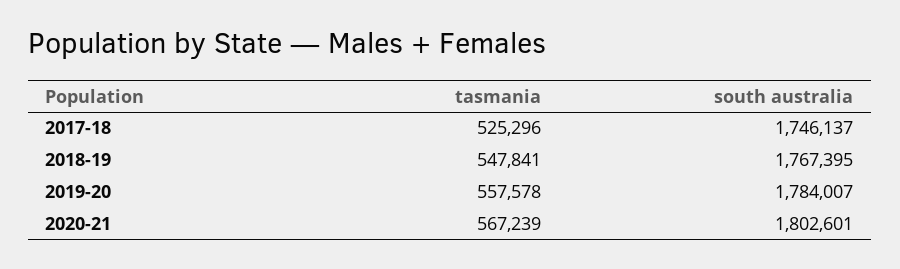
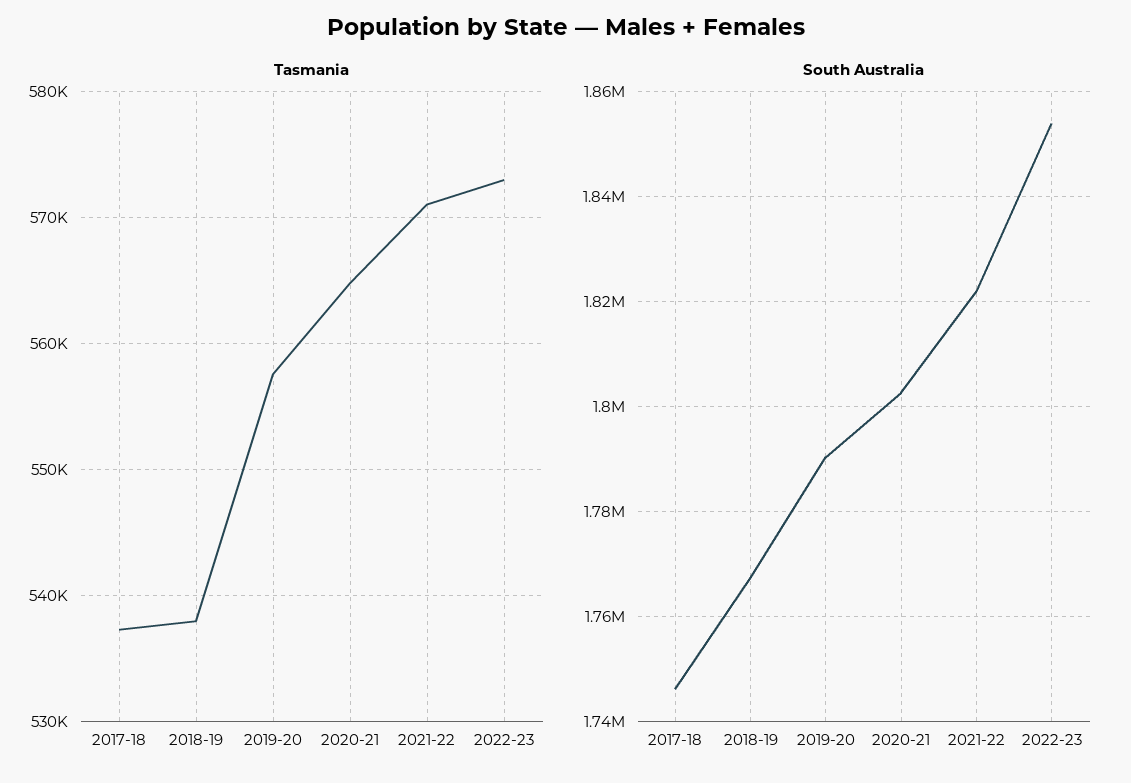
tasmania, 2017-18: 525296 -> 537000
tasmania, 2018-19: 547841 -> 538000
south australia, 2019-20: 1784007 -> 1790000
tasmania, 2020-21: 567239 -> 565000
tasmania, 2021-22: none -> 571000
tasmania, 2022-23: none -> 573000
south australia, 2021-22: none -> 1822000
south australia, 2022-23: none -> 1854000

